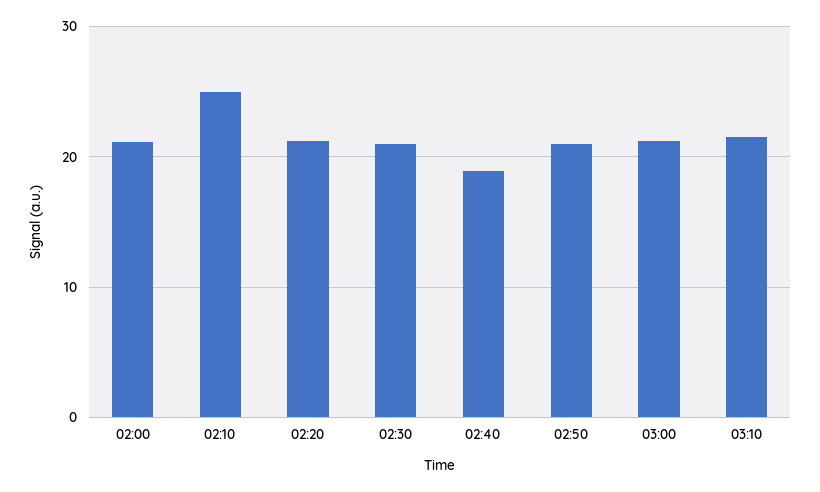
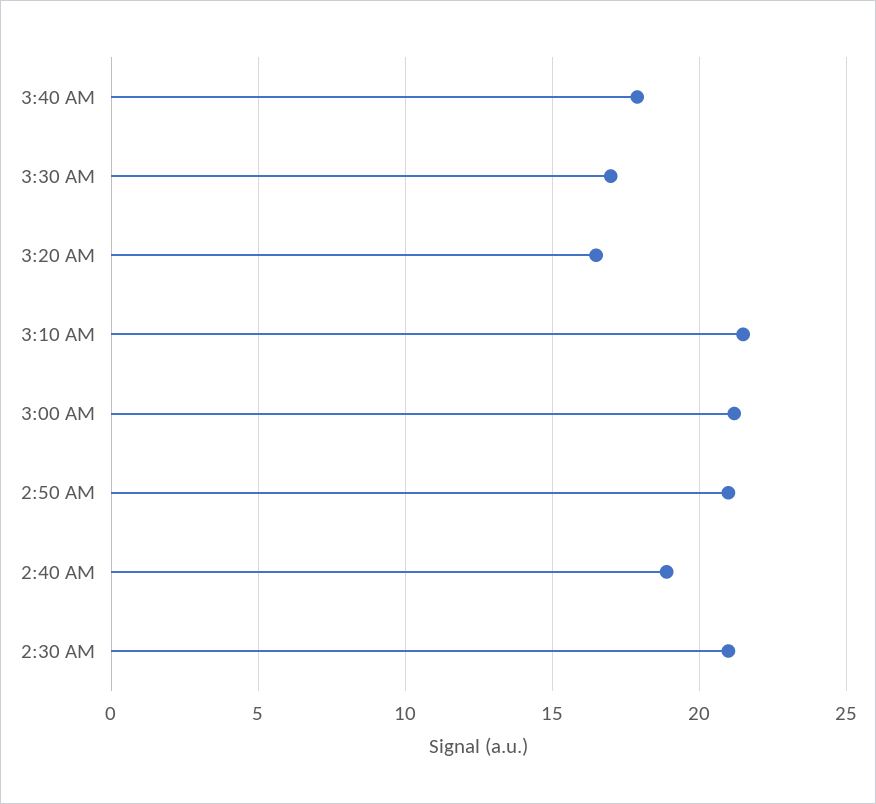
02:00: 21 -> none
02:10: 25 -> none
02:20: 21 -> none
3:40 AM: none -> 18
3:30 AM: none -> 17
3:20 AM: none -> 16.5

